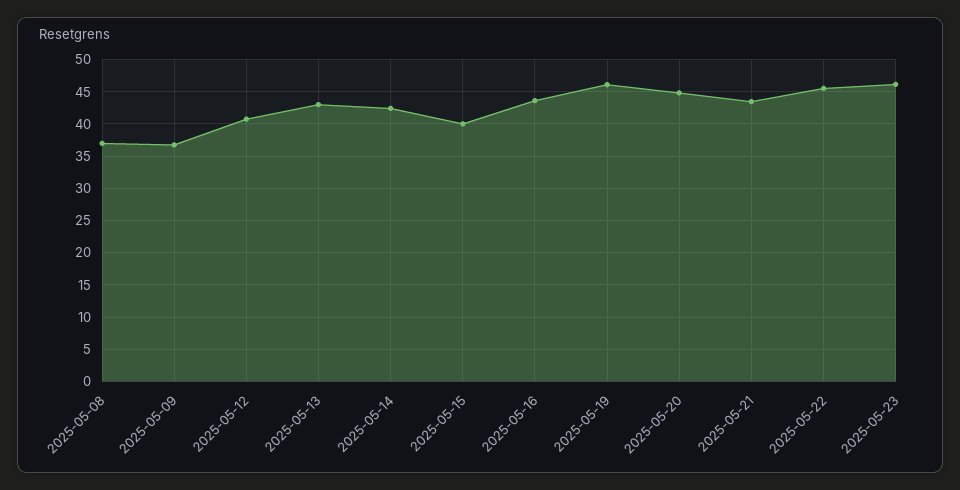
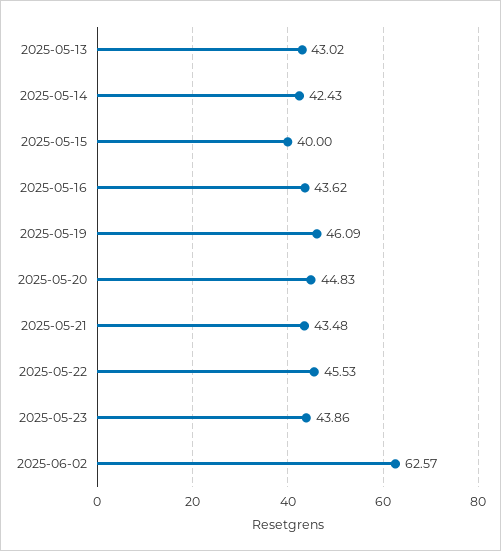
2025-05-08: 37 -> none
2025-05-09: 37 -> none
2025-05-12: 41 -> none
2025-05-23: 46 -> 43.86
2025-06-02: none -> 62.57

